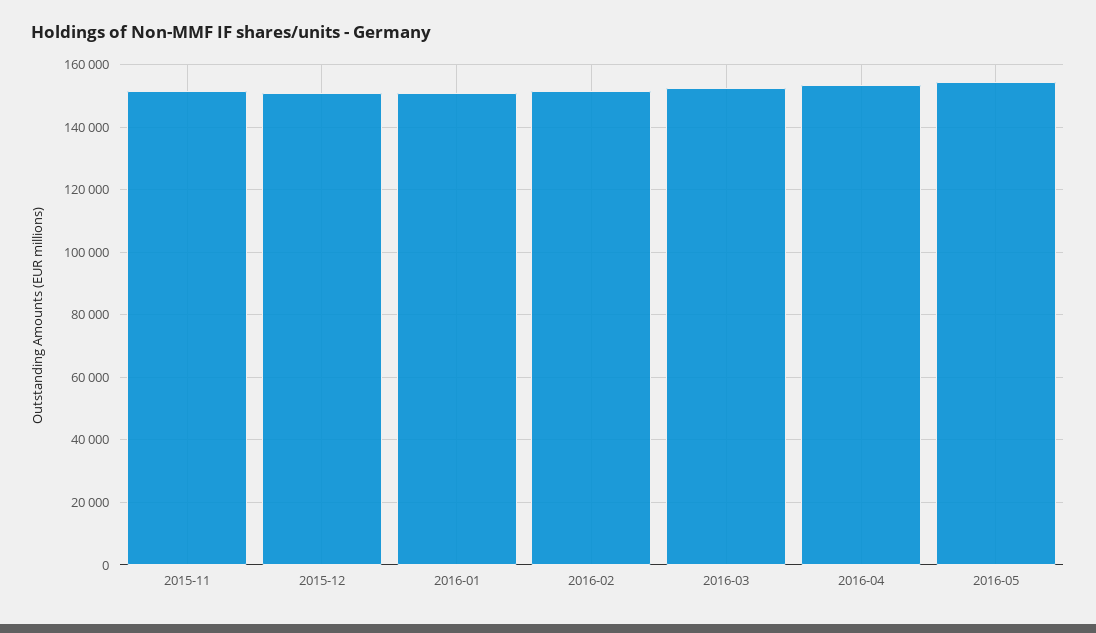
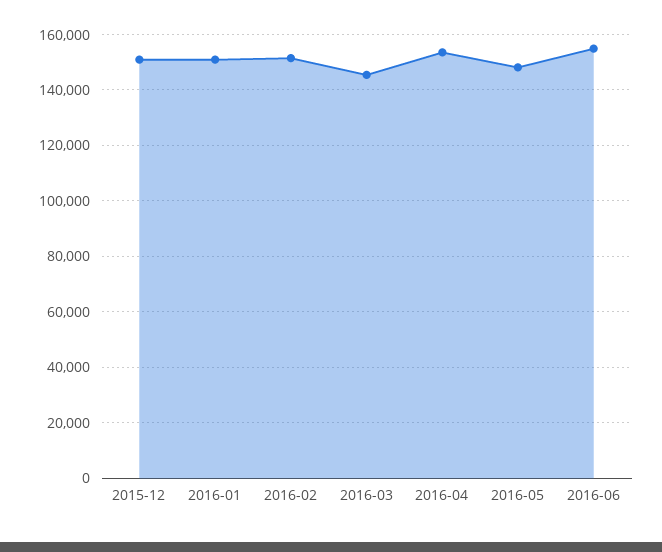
2015-11: 152000 -> none
2016-03: 152000 -> 145000
2016-05: 154000 -> 147500
2016-06: none -> 155000

